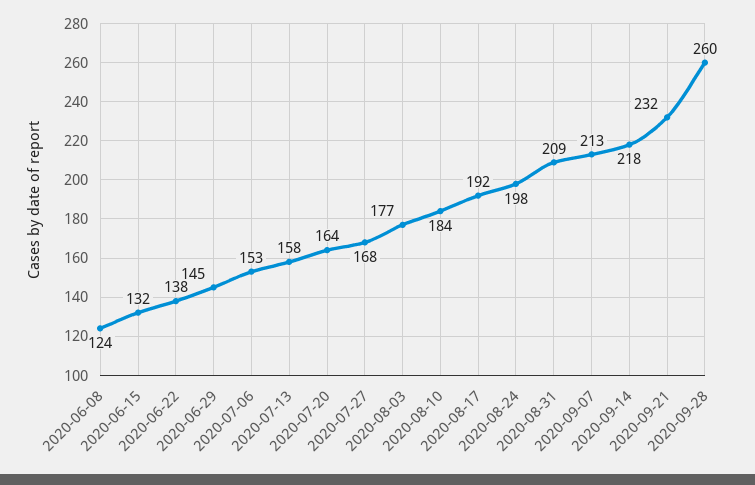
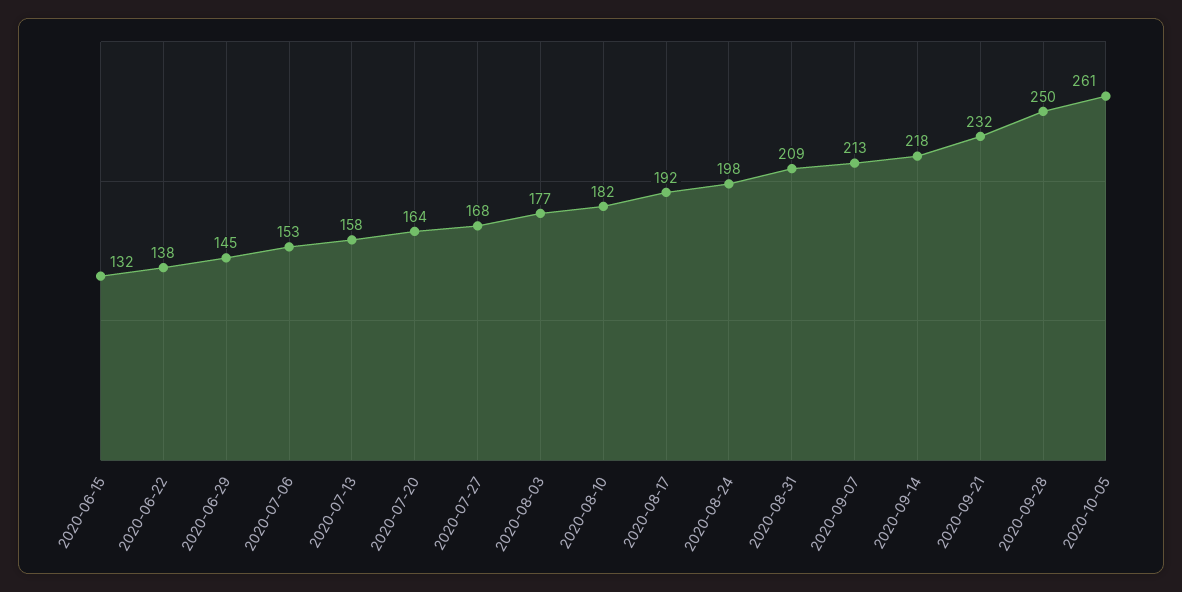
2020-06-08: 124 -> none
2020-08-10: 184 -> 182
2020-09-28: 260 -> 250
2020-10-05: none -> 261

